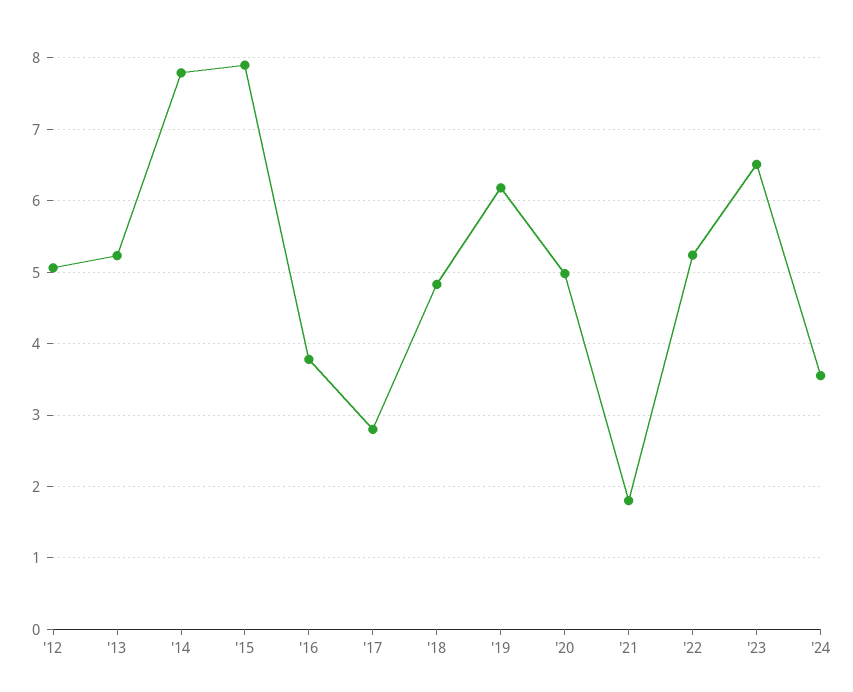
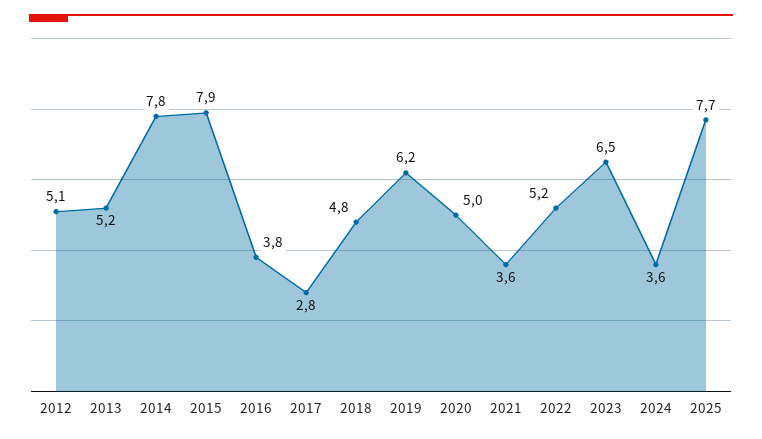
'21: 1.8 -> 3.6
2025: none -> 7.7

